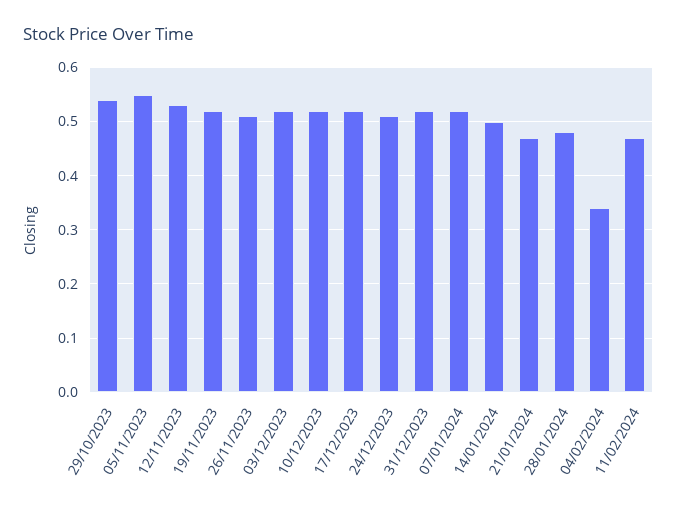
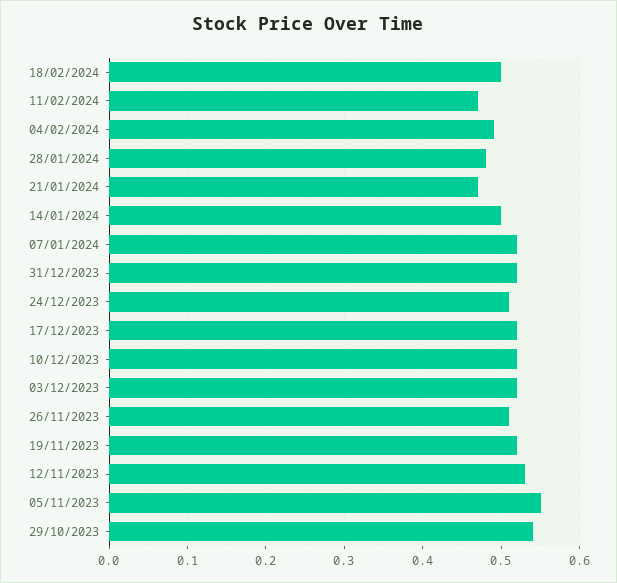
04/02/2024: 0.35 -> 0.49
18/02/2024: none -> 0.5

